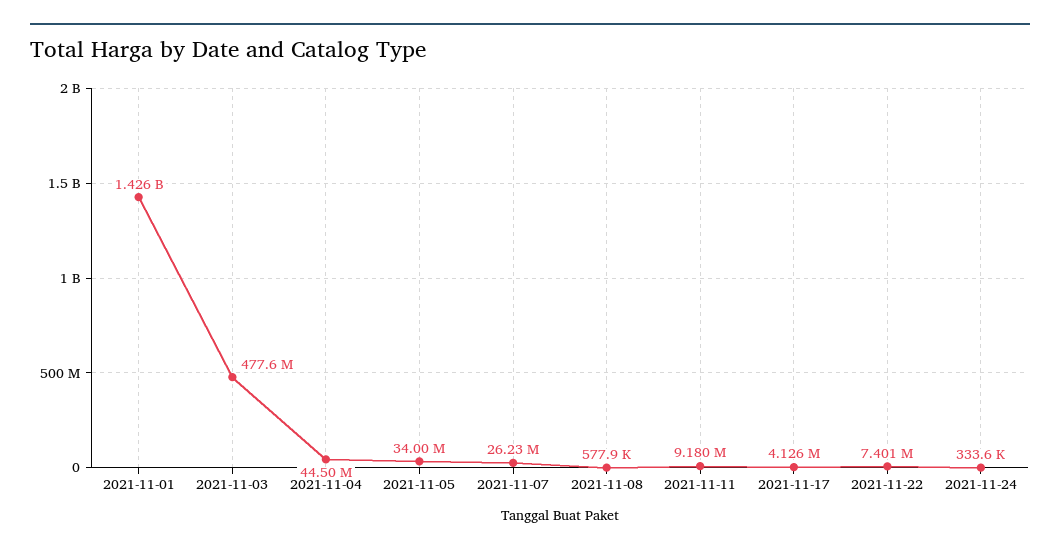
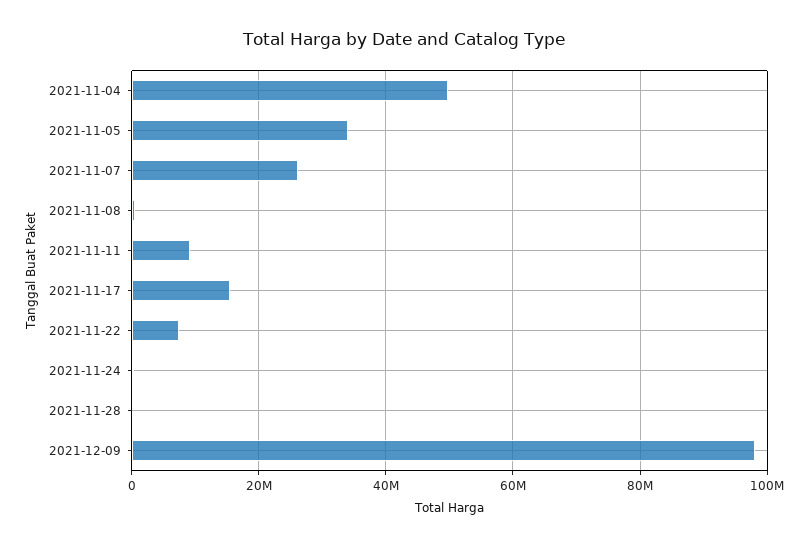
2021-11-01: 1426000000 -> none
2021-11-03: 477600000 -> none
2021-11-04: 44500000 -> 50000000
2021-11-17: 4126000 -> 16000000
2021-11-28: none -> 0
2021-12-09: none -> 98000000

